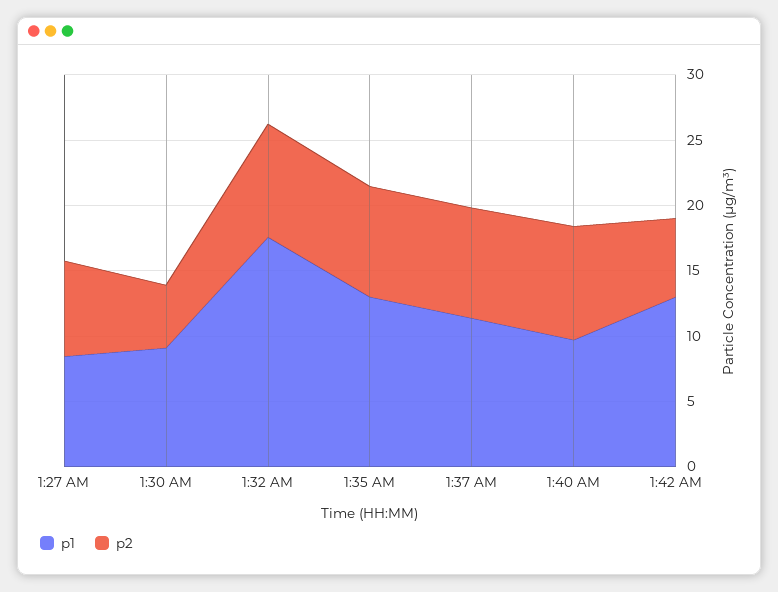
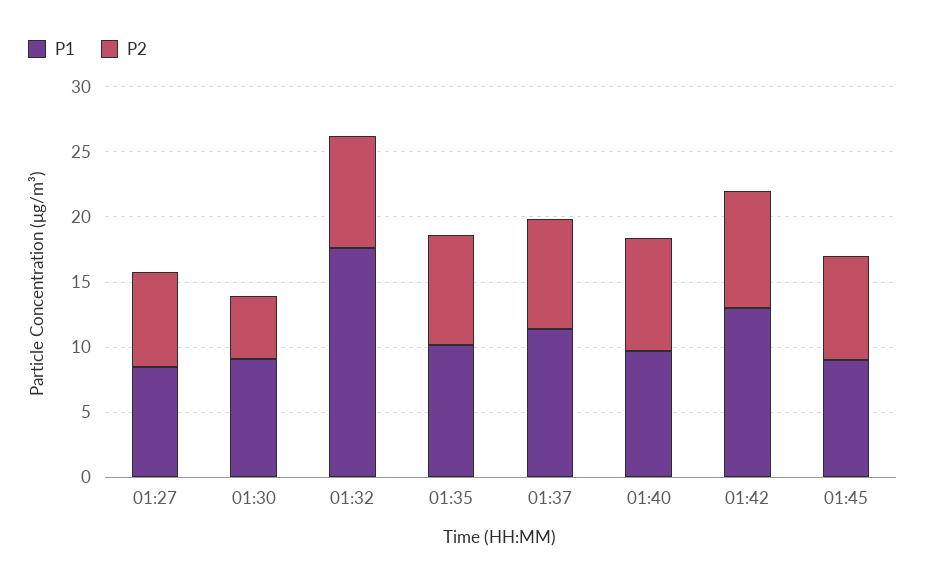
p1, 1:35 AM: 13 -> 10
p2, 1:42 AM: 6 -> 9
p1, 01:45: none -> 9
p2, 01:45: none -> 8

